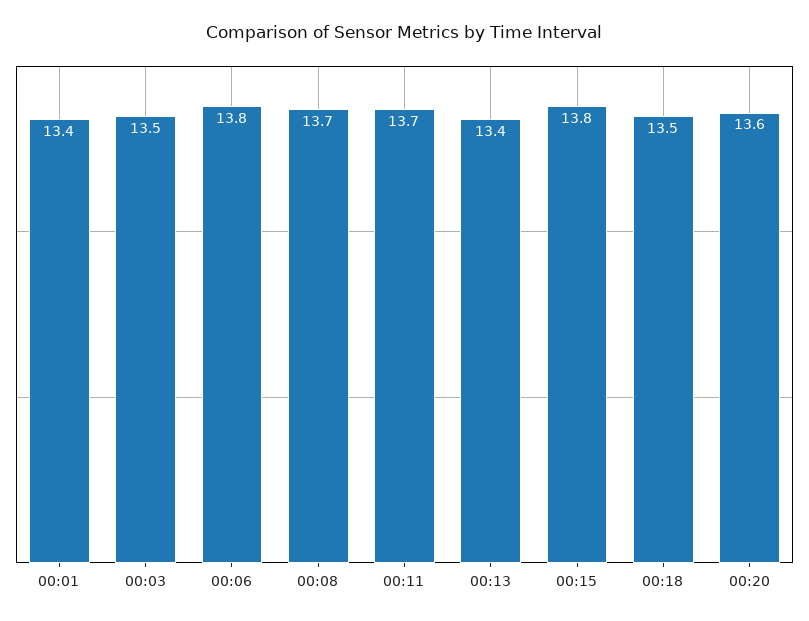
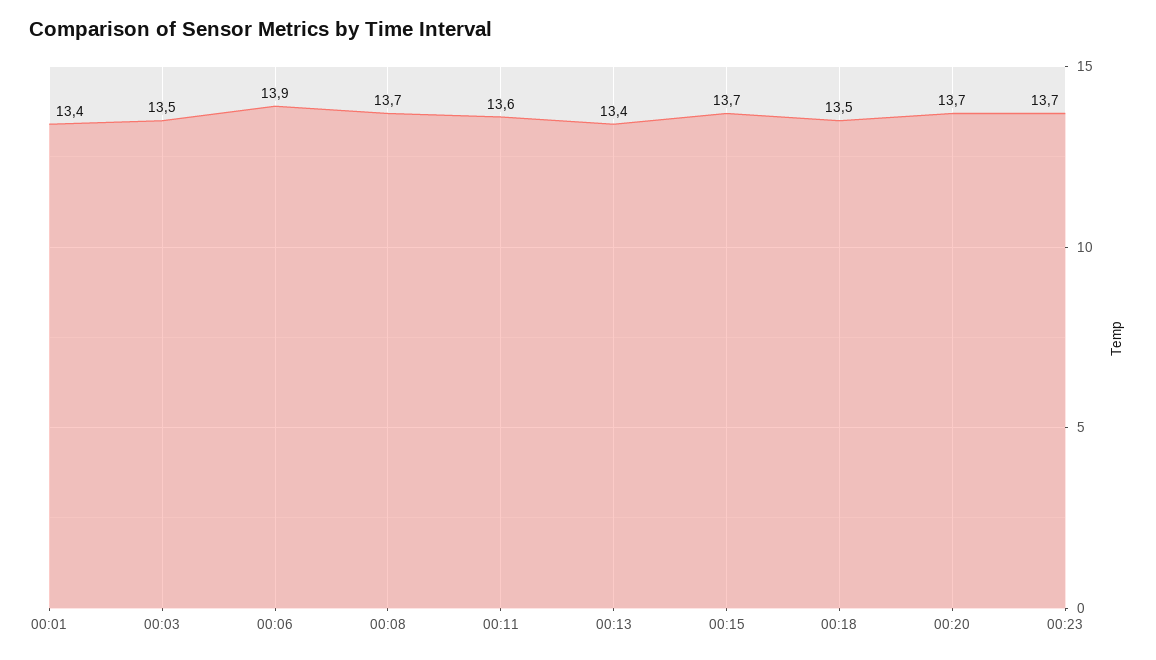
00:06: 13.8 -> 13.9
00:11: 13.7 -> 13.6
00:15: 13.8 -> 13.7
00:20: 13.6 -> 13.7
00:23: none -> 13.7

